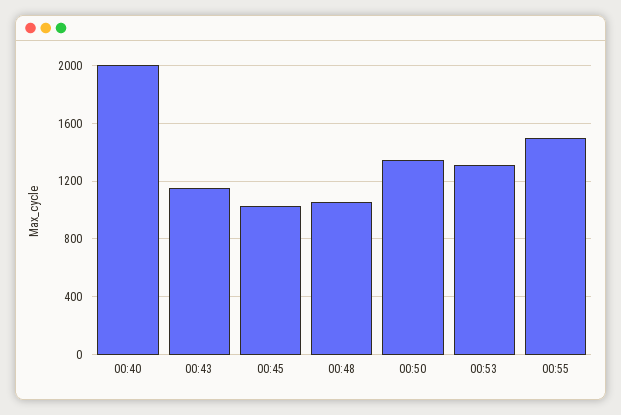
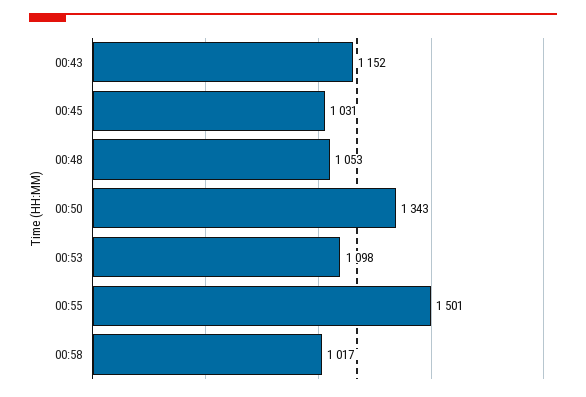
00:40: 2000 -> none
00:53: 1300 -> 1098
00:58: none -> 1017

